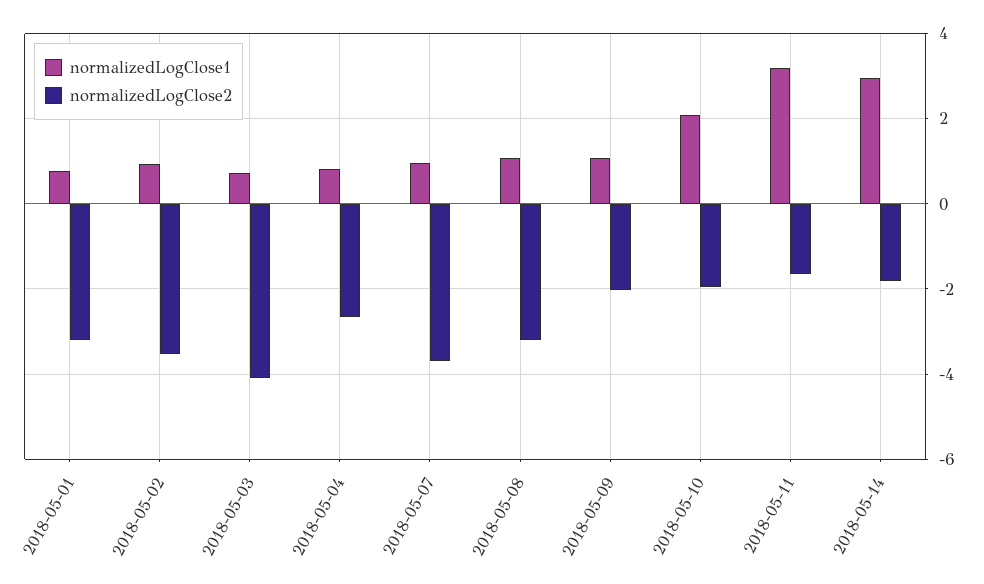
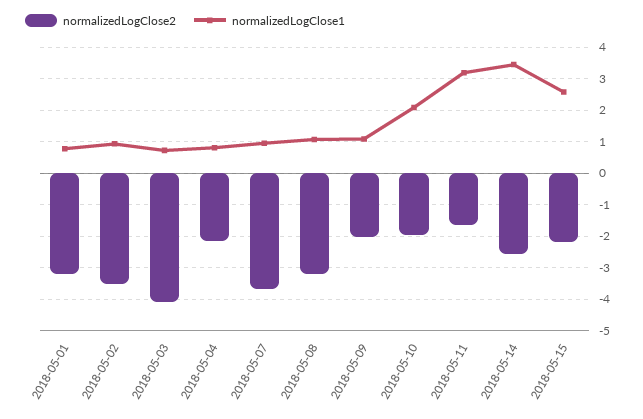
normalizedLogClose2, 2018-05-04: -2.6 -> -2.2
normalizedLogClose1, 2018-05-14: 3 -> 3.4
normalizedLogClose2, 2018-05-14: -1.8 -> -2.6
normalizedLogClose2, 2018-05-15: none -> -2.2
normalizedLogClose1, 2018-05-15: none -> 2.6

